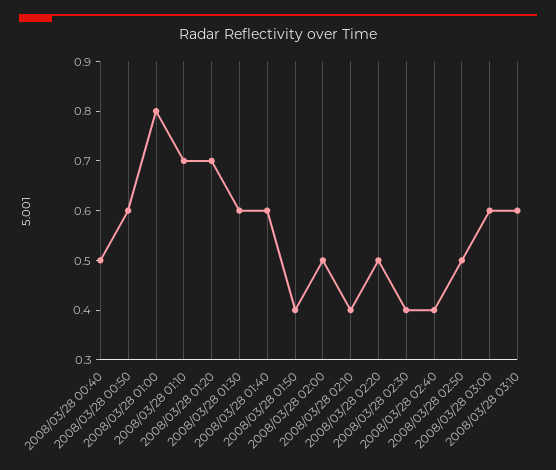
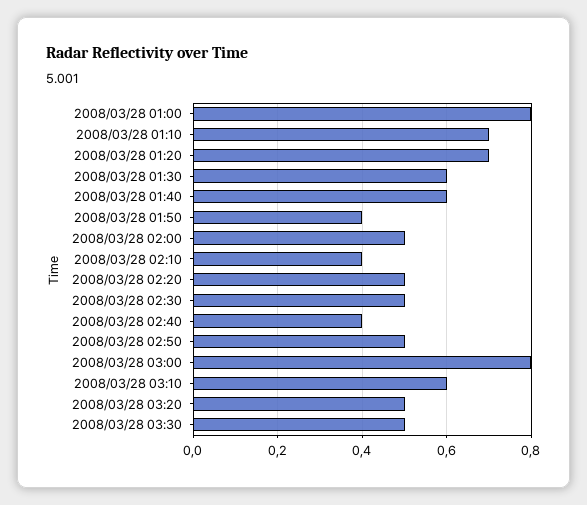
2008/03/28 00:40: 0.5 -> none
2008/03/28 00:50: 0.6 -> none
2008/03/28 02:30: 0.4 -> 0.5
2008/03/28 03:00: 0.6 -> 0.8
2008/03/28 03:20: none -> 0.5
2008/03/28 03:30: none -> 0.5

